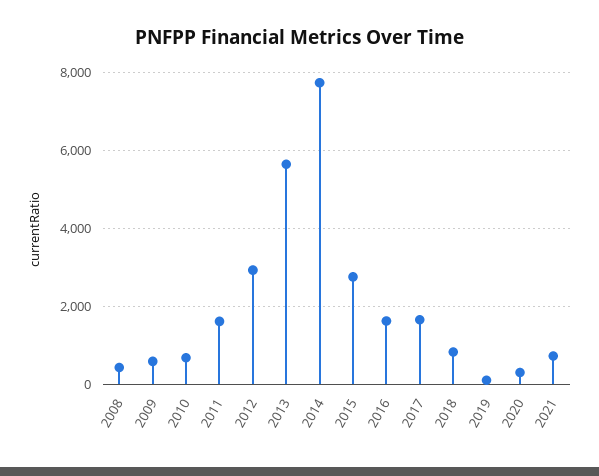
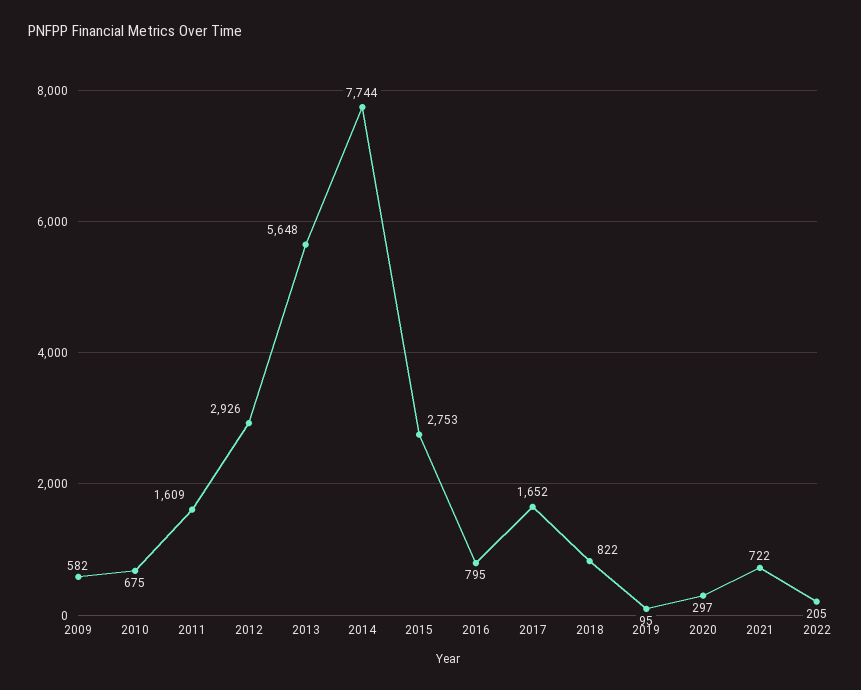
2008: 400 -> none
2016: 1600 -> 795
2022: none -> 205

